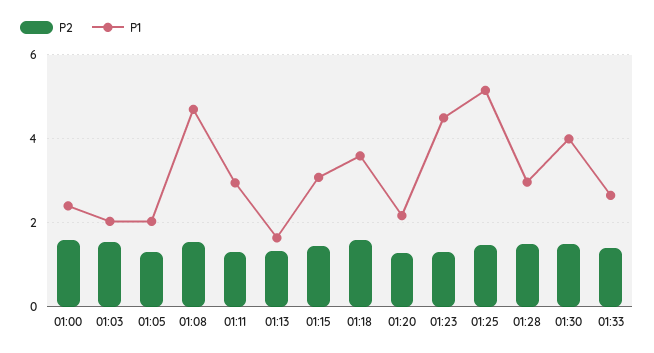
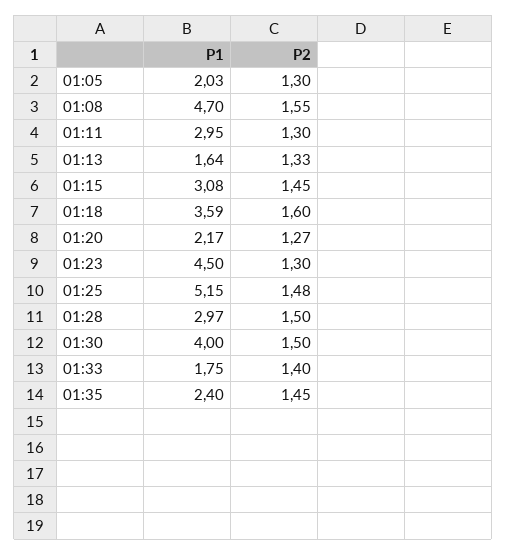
P2, 01:00: 1.6 -> none
P1, 01:00: 2.4 -> none
P2, 01:03: 1.6 -> none
P1, 01:03: 2 -> none
P1, 01:33: 2.6 -> 1.75
P1, 01:35: none -> 2.4
P2, 01:35: none -> 1.45

